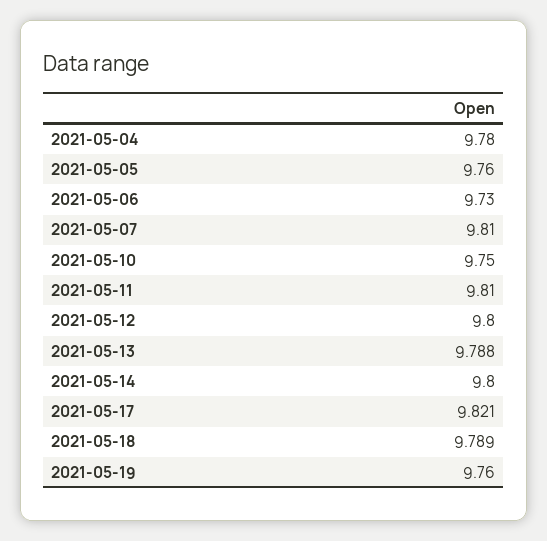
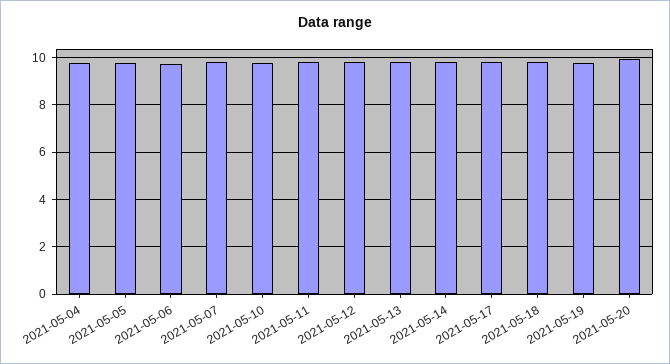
2021-05-20: none -> 10

